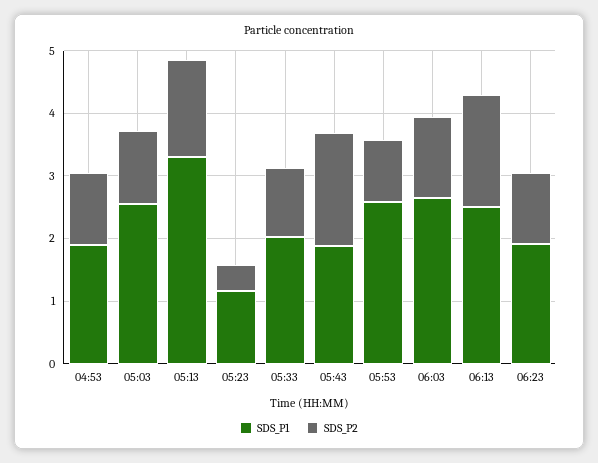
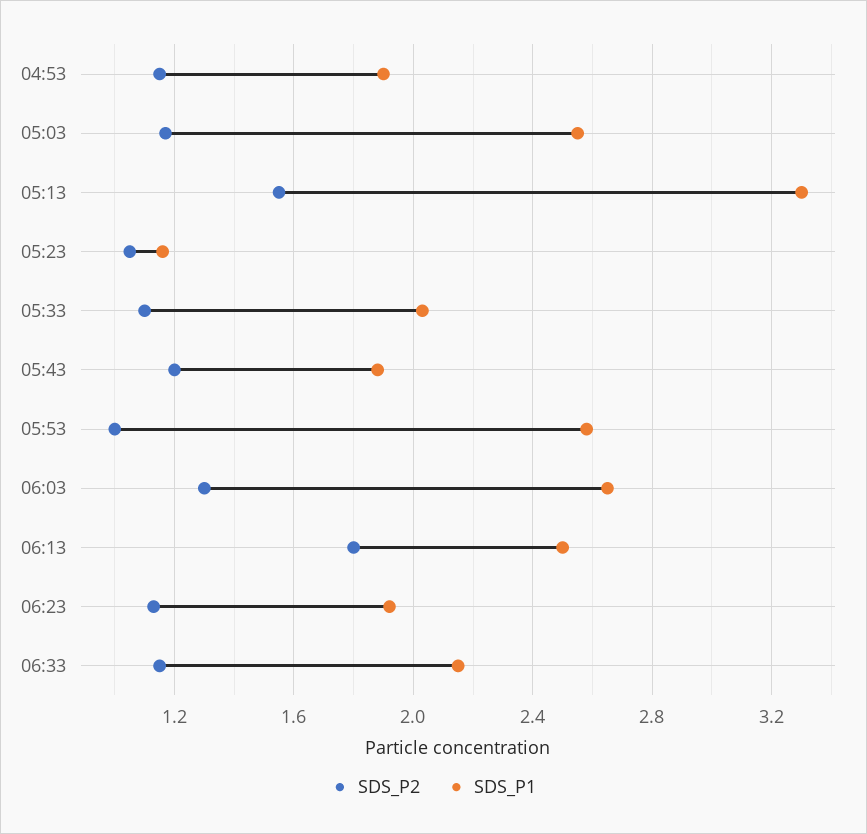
SDS_P2, 05:23: 0.4 -> 1.05
SDS_P2, 05:43: 1.8 -> 1.2
SDS_P2, 06:33: none -> 1.15
SDS_P1, 06:33: none -> 2.15

